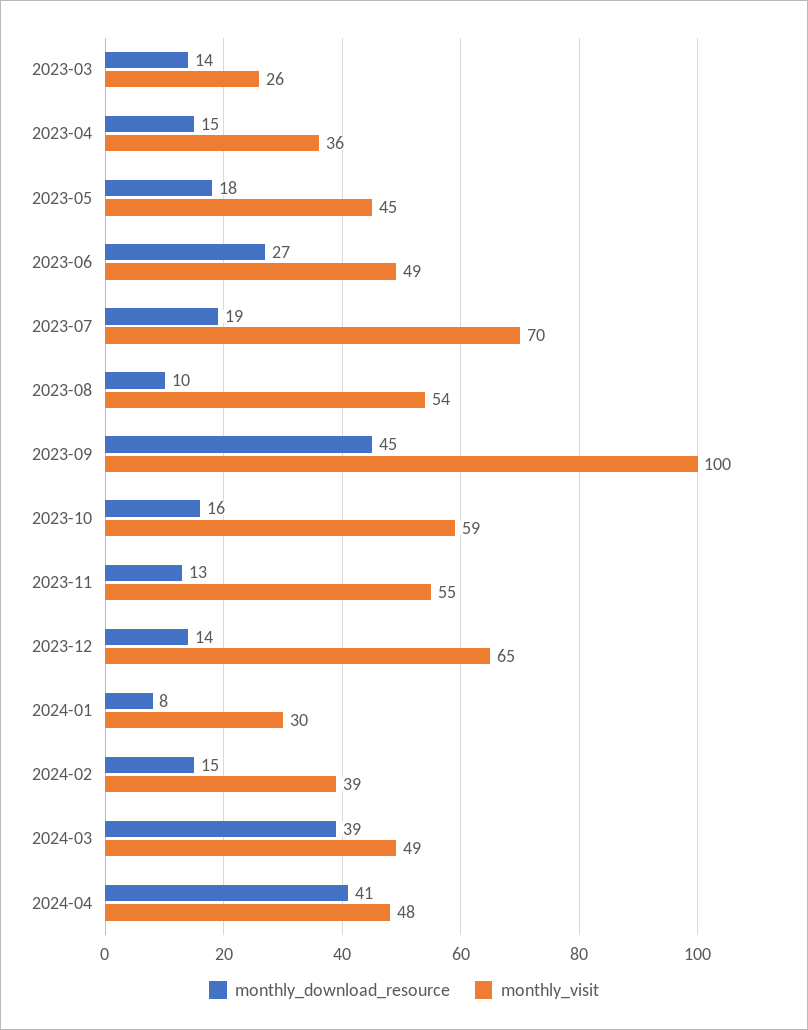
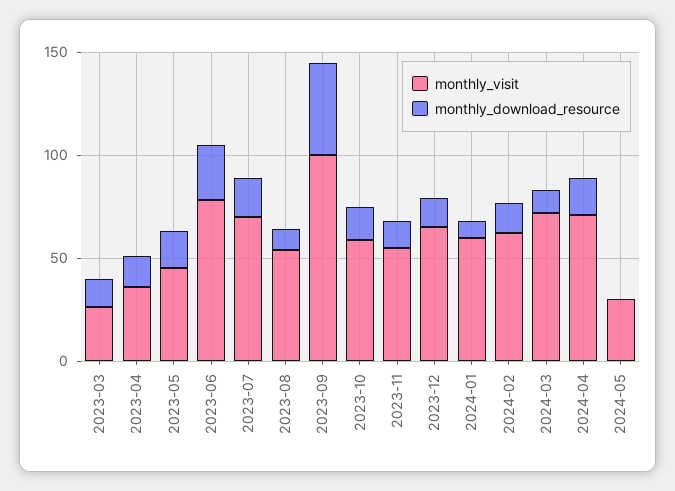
monthly_visit, 2023-06: 49 -> 80
monthly_visit, 2024-01: 30 -> 60
monthly_visit, 2024-02: 39 -> 60
monthly_download_resource, 2024-03: 39 -> 10
monthly_visit, 2024-03: 49 -> 70
monthly_download_resource, 2024-04: 41 -> 20
monthly_visit, 2024-04: 48 -> 70
monthly_visit, 2024-05: none -> 30
monthly_download_resource, 2024-05: none -> 0

